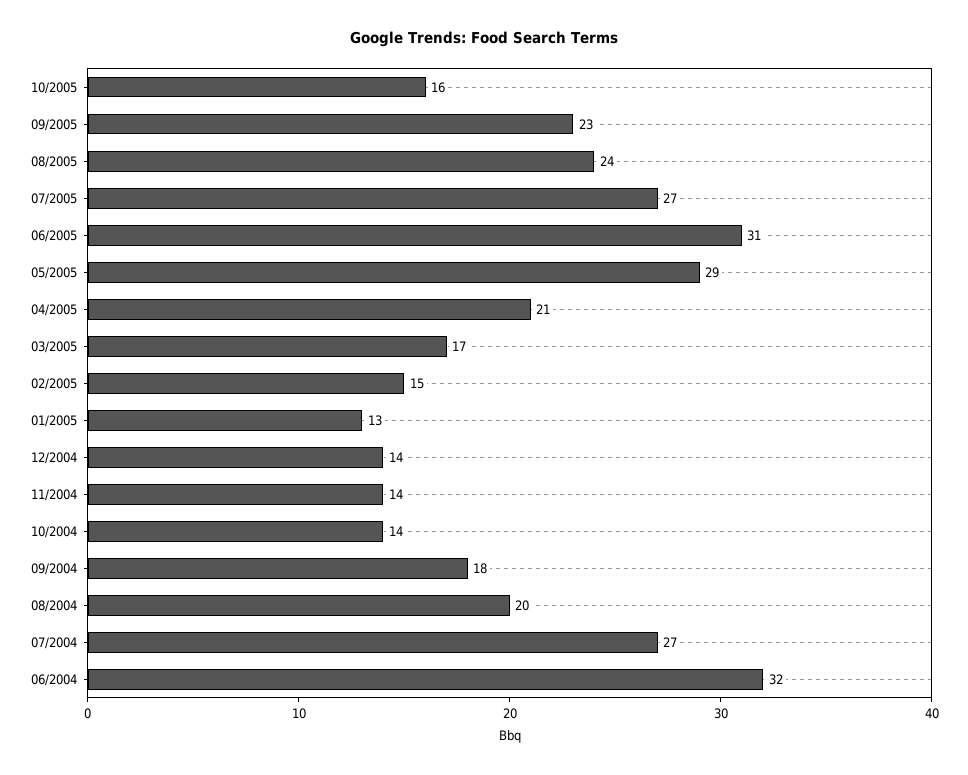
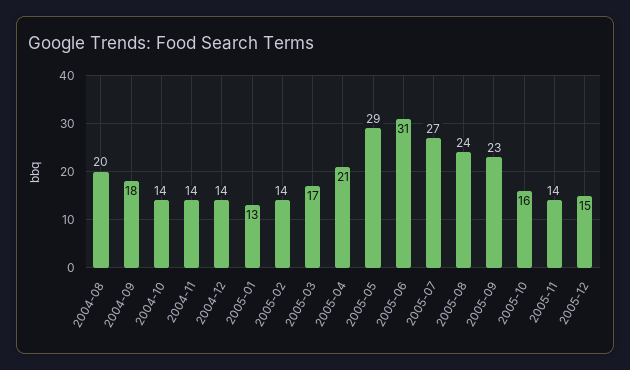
02/2005: 15 -> 14
07/2004: 27 -> none
06/2004: 32 -> none
2005-11: none -> 14
2005-12: none -> 15

